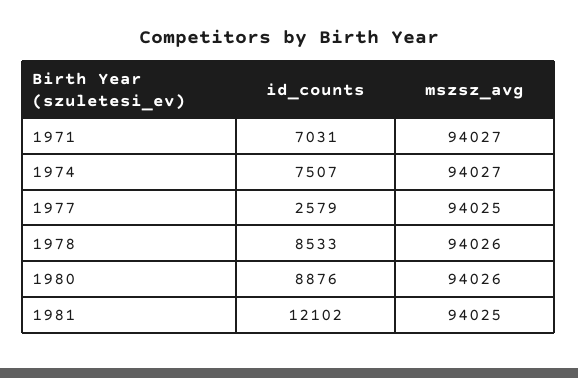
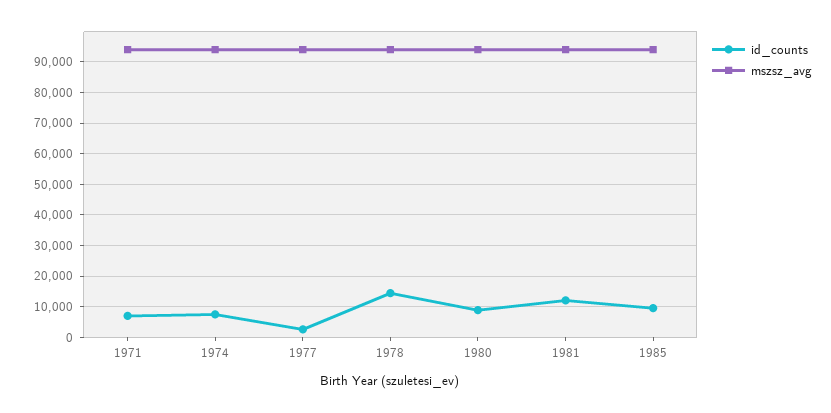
id_counts, 1978: 8533 -> 14000
id_counts, 1985: none -> 10000
mszsz_avg, 1985: none -> 94000

